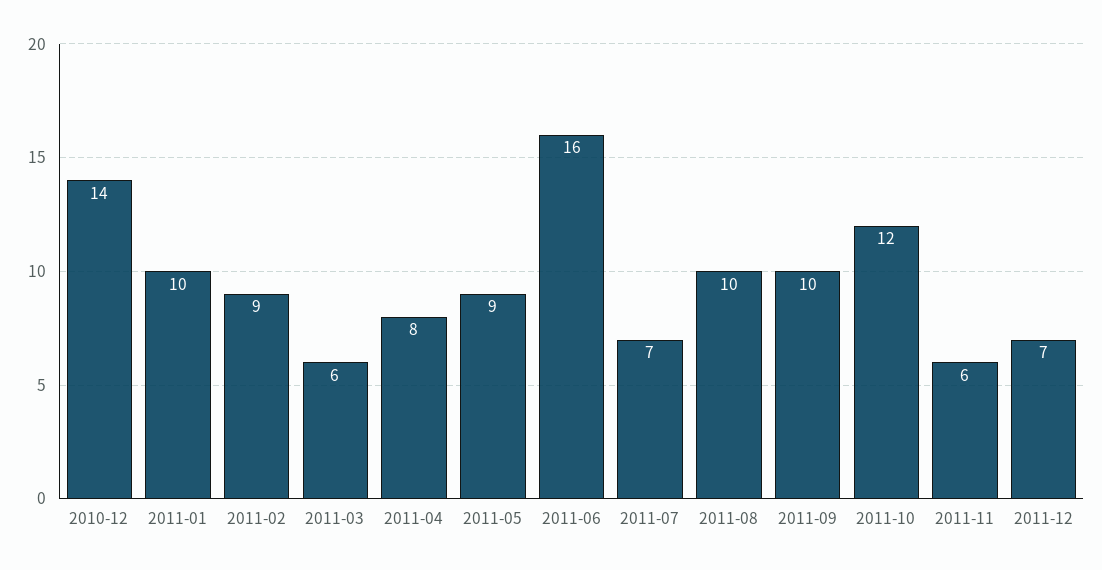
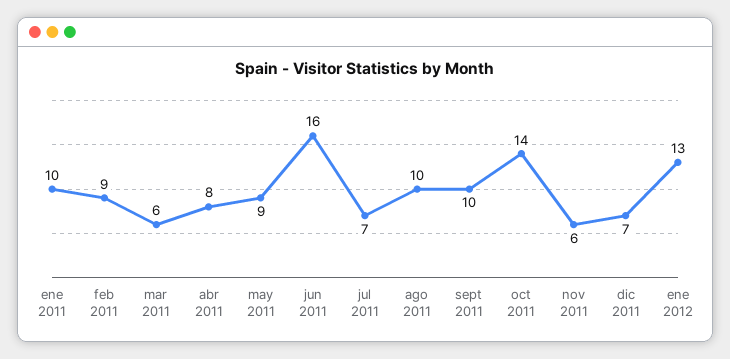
2010-12: 14 -> none
2011-10: 12 -> 14
ene 2012: none -> 13

